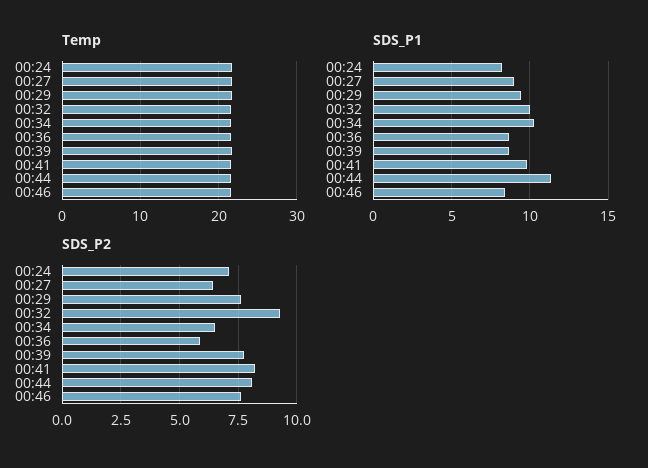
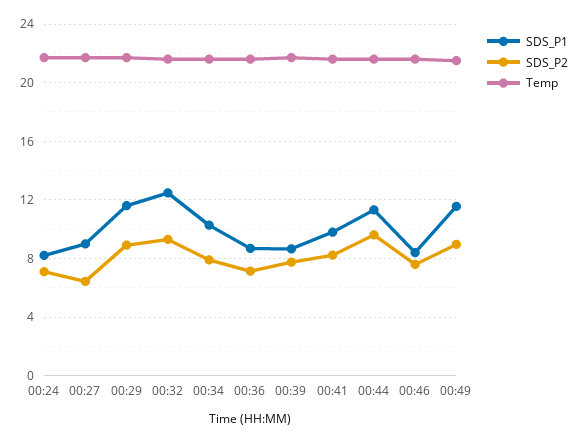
SDS_P1, 00:29: 9.5 -> 11.5
SDS_P1, 00:32: 10 -> 12.5
SDS_P2, 00:29: 7.5 -> 9
SDS_P2, 00:34: 6.5 -> 8
SDS_P2, 00:36: 6 -> 7
SDS_P2, 00:44: 8 -> 9.5
SDS_P1, 00:49: none -> 11.5
SDS_P2, 00:49: none -> 9
Temp, 00:49: none -> 21.5

